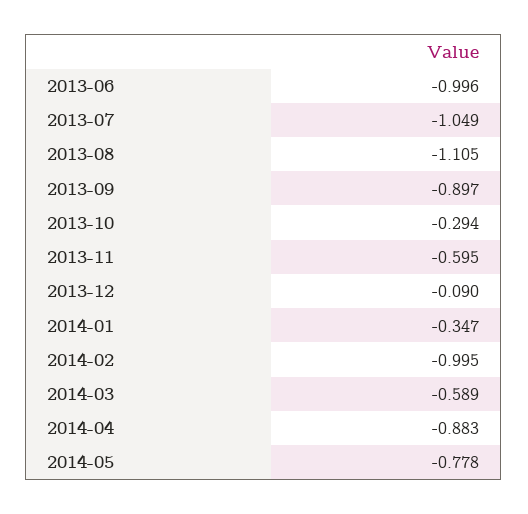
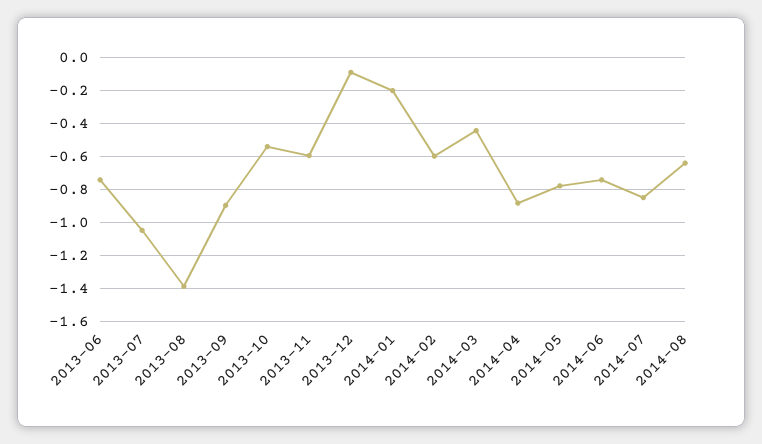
2013-06: -0.996 -> -0.75
2013-08: -1.105 -> -1.4
2013-10: -0.294 -> -0.55
2014-01: -0.347 -> -0.2
2014-02: -0.995 -> -0.6
2014-03: -0.589 -> -0.45
2014-06: none -> -0.75
2014-07: none -> -0.85
2014-08: none -> -0.65

